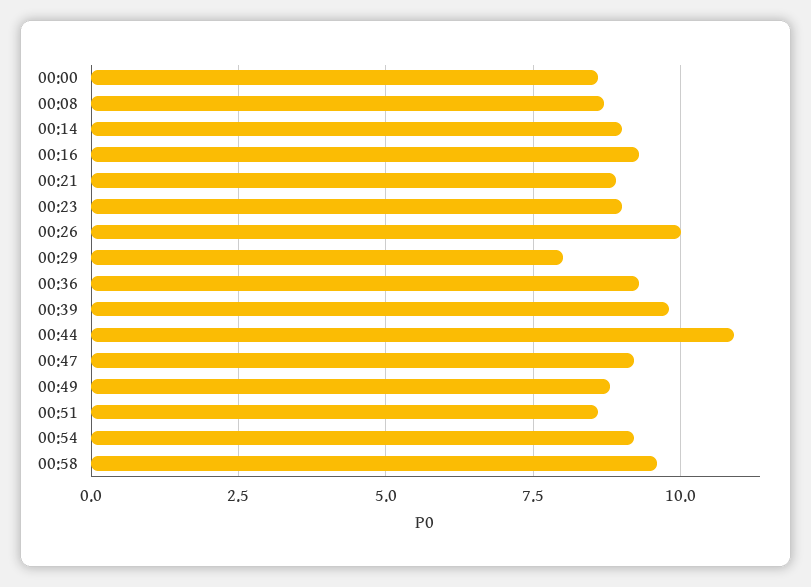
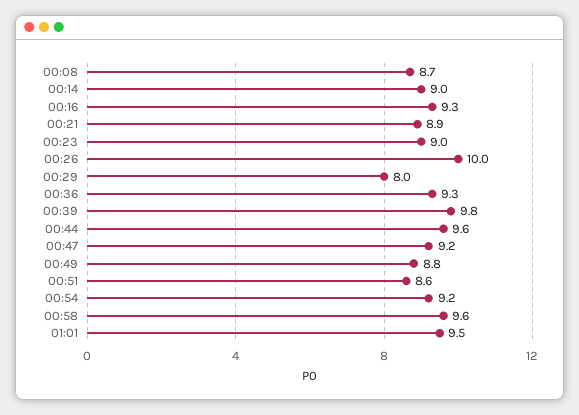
00:00: 8.5 -> none
00:44: 11 -> 9.6
01:01: none -> 9.5

